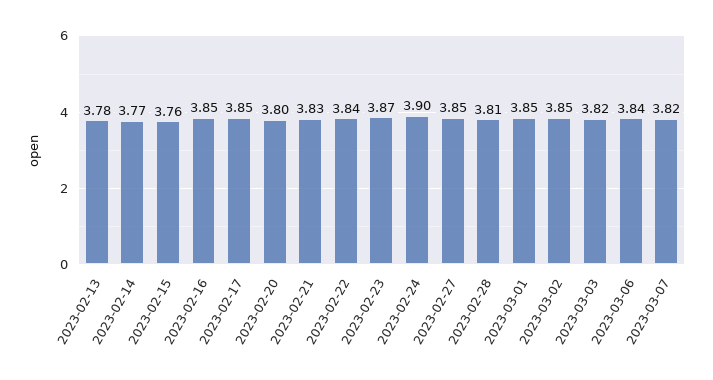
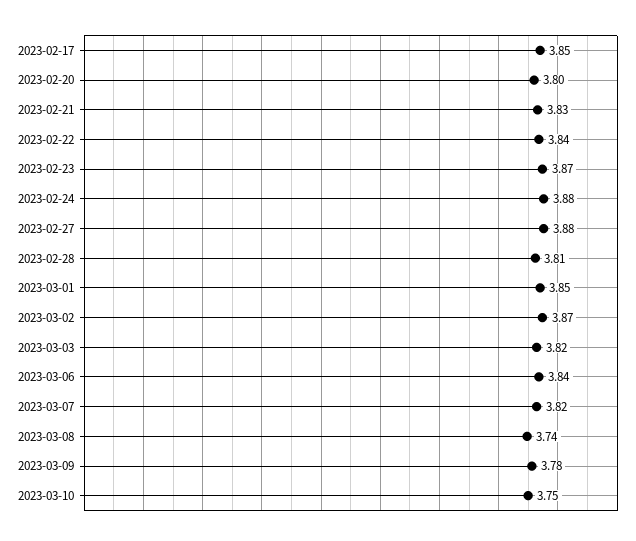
2023-02-13: 3.78 -> none
2023-02-14: 3.77 -> none
2023-02-15: 3.76 -> none
2023-02-16: 3.85 -> none
2023-02-24: 3.9 -> 3.88
2023-02-27: 3.85 -> 3.88
2023-03-02: 3.85 -> 3.87
2023-03-08: none -> 3.74
2023-03-09: none -> 3.78
2023-03-10: none -> 3.75

